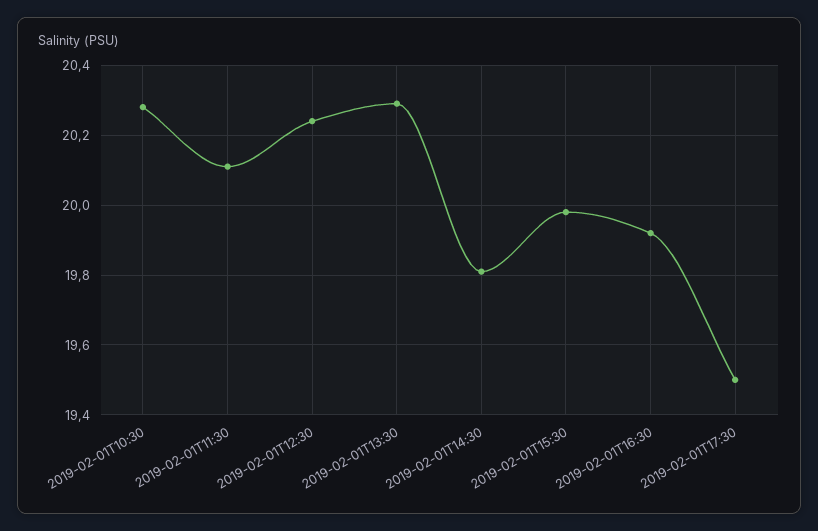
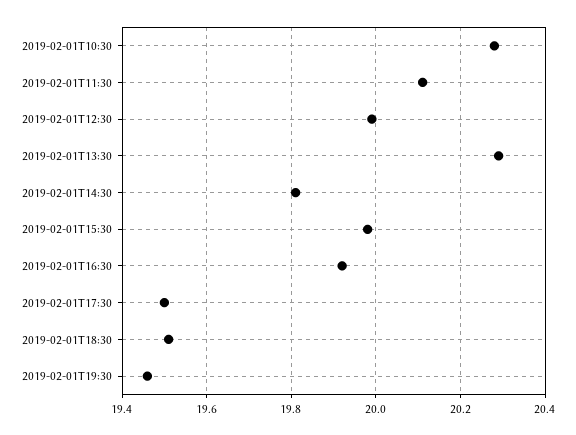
2019-02-01T12:30: 20.25 -> 20
2019-02-01T18:30: none -> 19.5
2019-02-01T19:30: none -> 19.45

